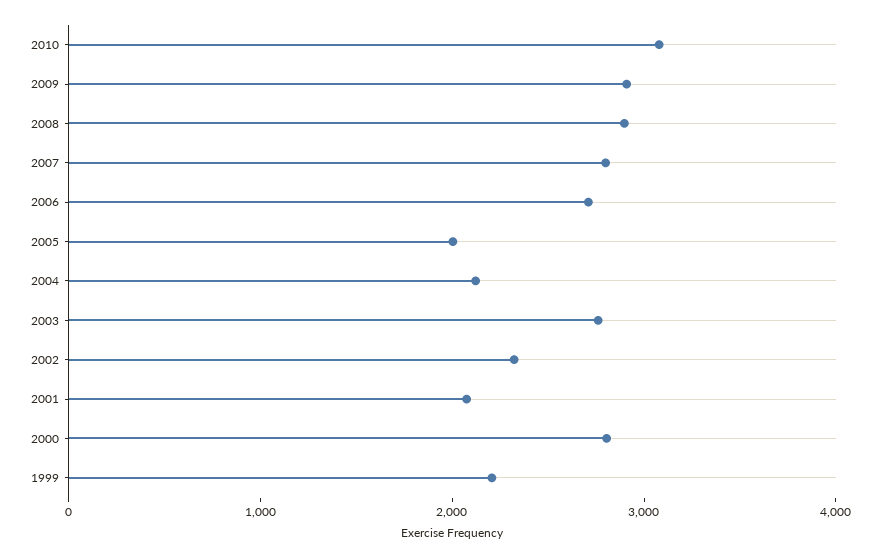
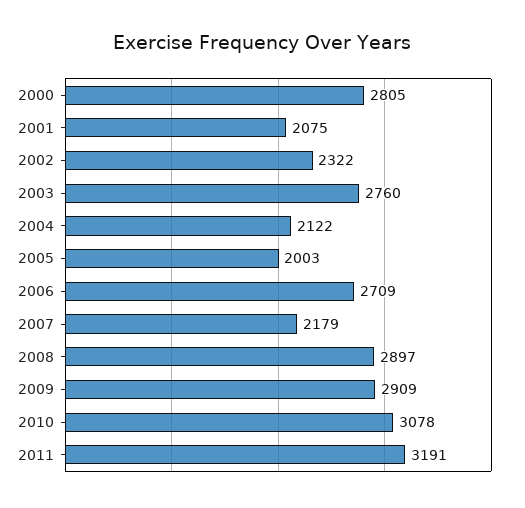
2007: 2800 -> 2179
1999: 2200 -> none
2011: none -> 3191

